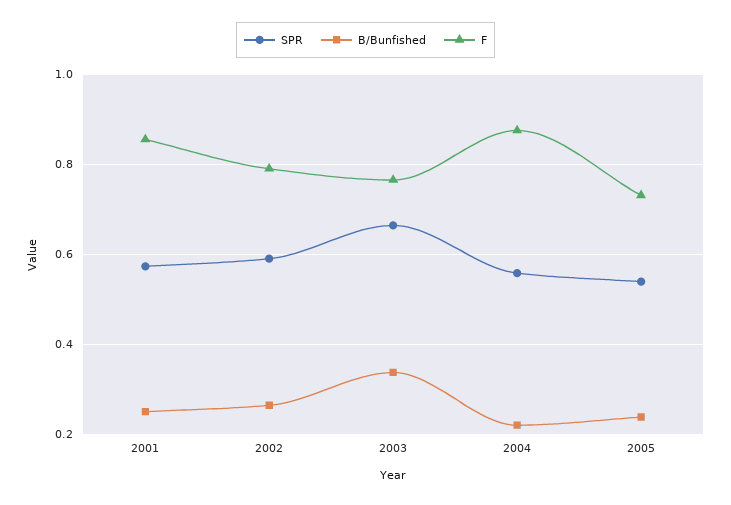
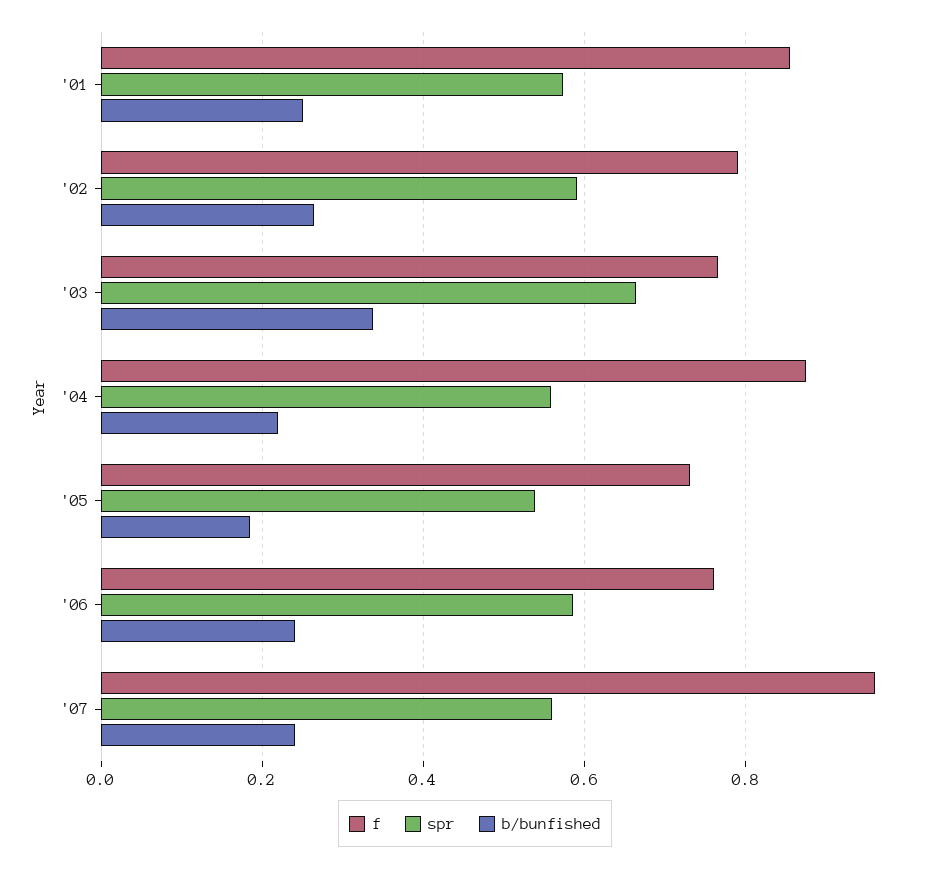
B/Bunfished, 2005: 0.24 -> 0.18
F, '06: none -> 0.76
SPR, '06: none -> 0.58
B/Bunfished, '06: none -> 0.24
F, '07: none -> 0.96
SPR, '07: none -> 0.56
B/Bunfished, '07: none -> 0.24

